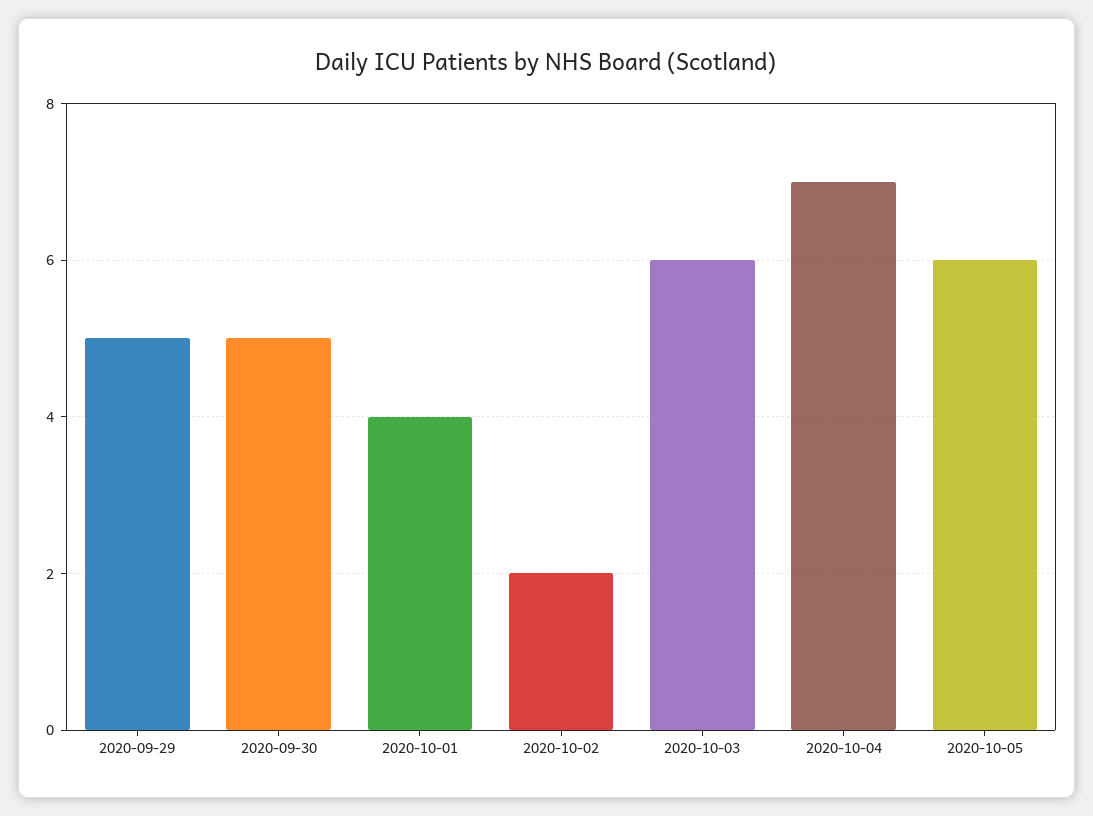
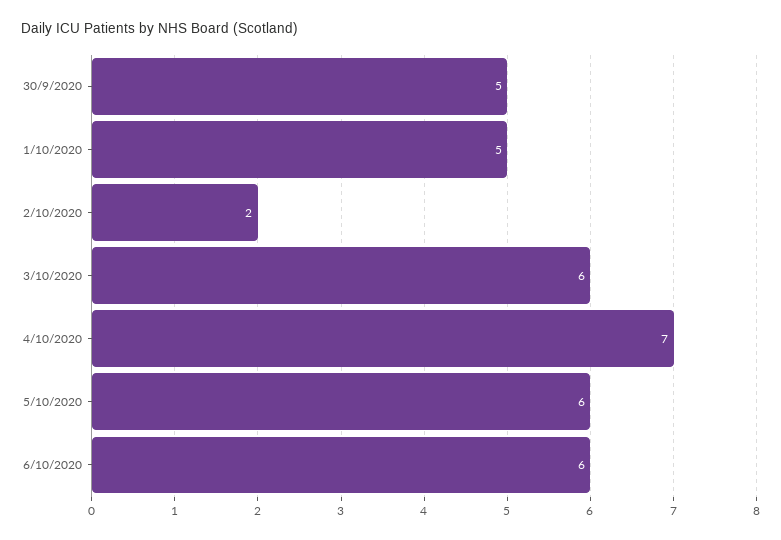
2020-09-29: 5 -> none
2020-10-01: 4 -> 5
6/10/2020: none -> 6

